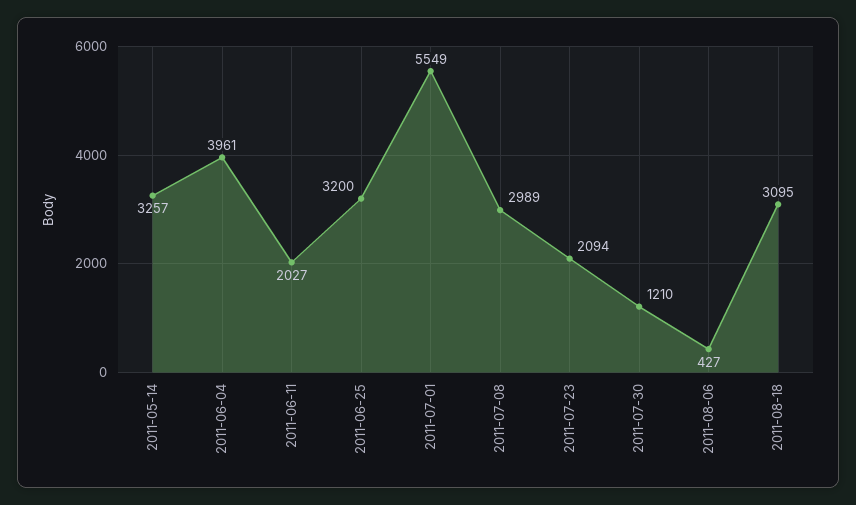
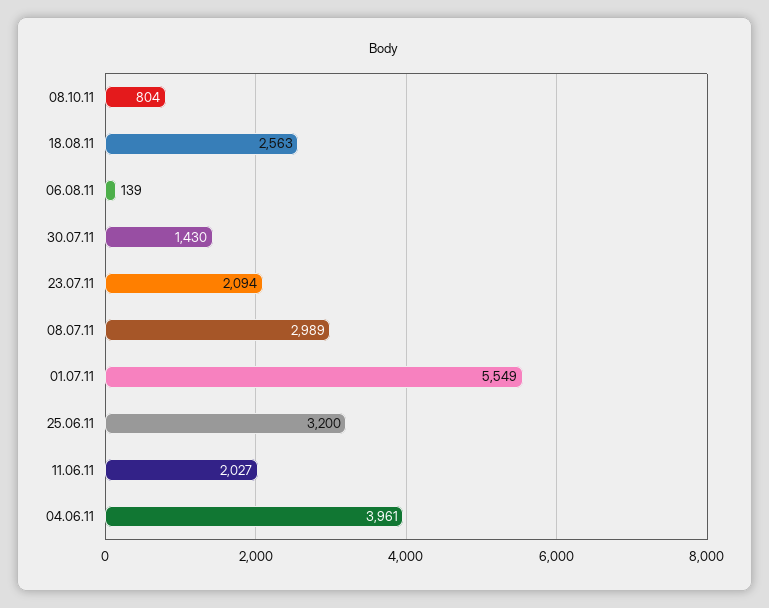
2011-05-14: 3257 -> none
2011-07-30: 1210 -> 1430
2011-08-06: 427 -> 139
2011-08-18: 3095 -> 2563
08.10.11: none -> 804

